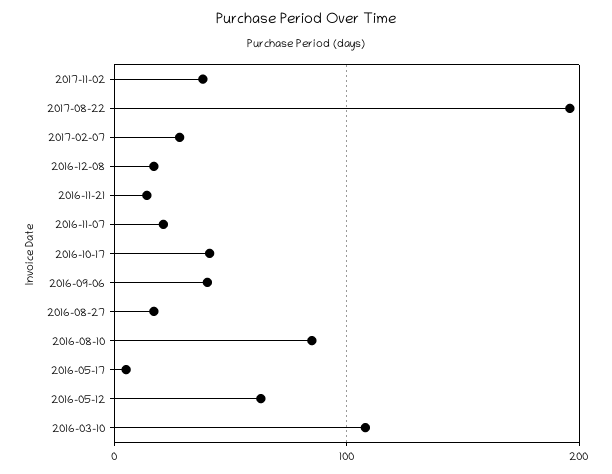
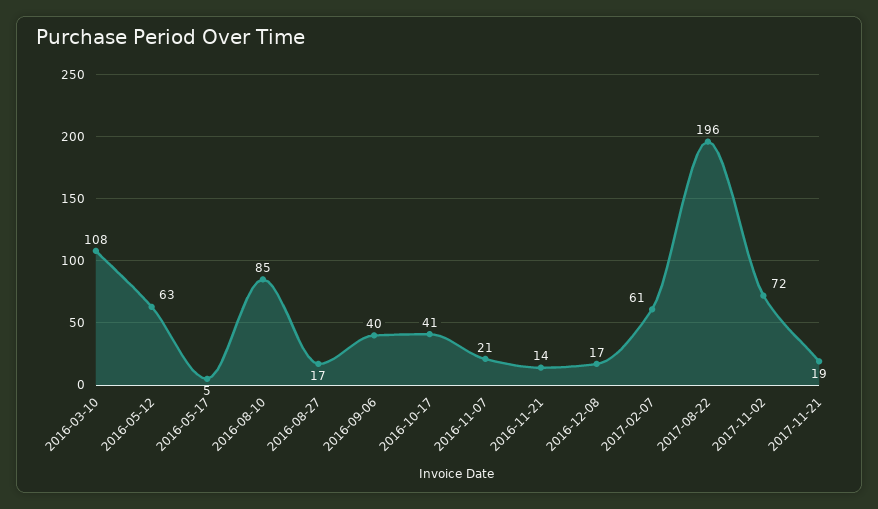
2017-11-02: 40 -> 72
2017-02-07: 30 -> 61
2017-11-21: none -> 19

